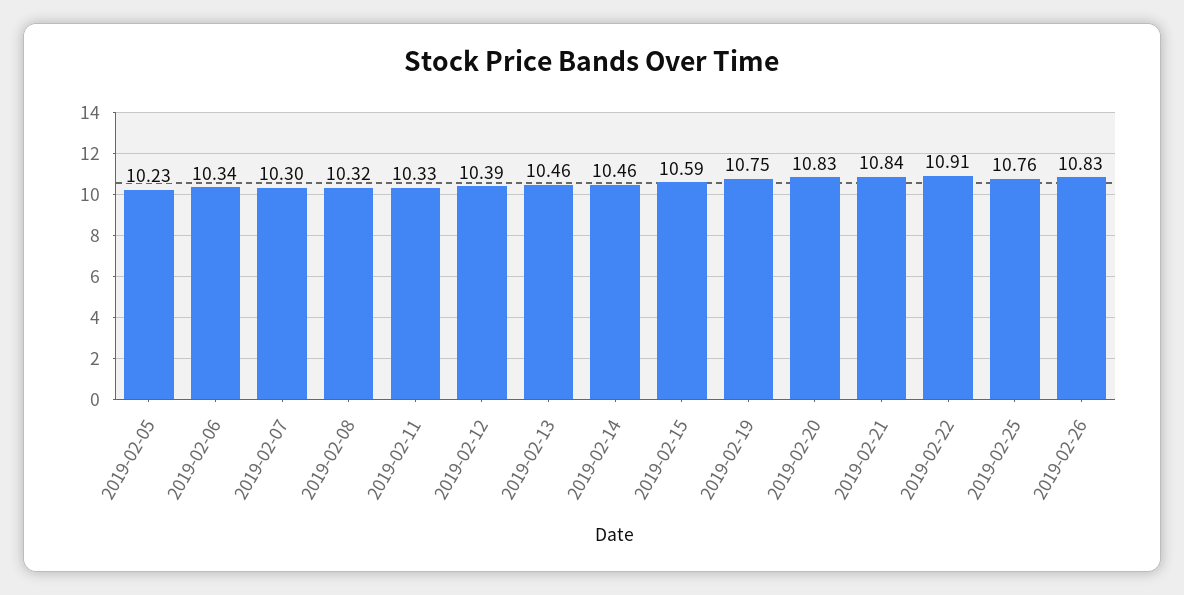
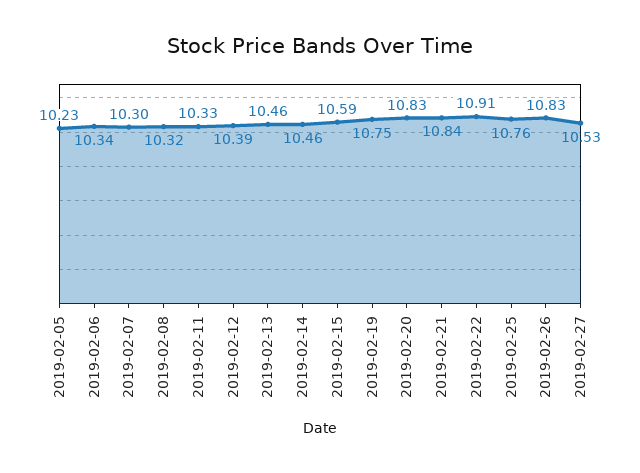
2019-02-27: none -> 10.53

